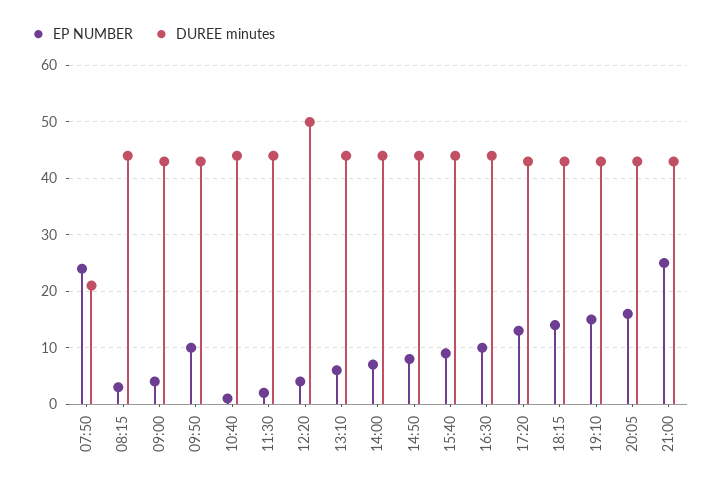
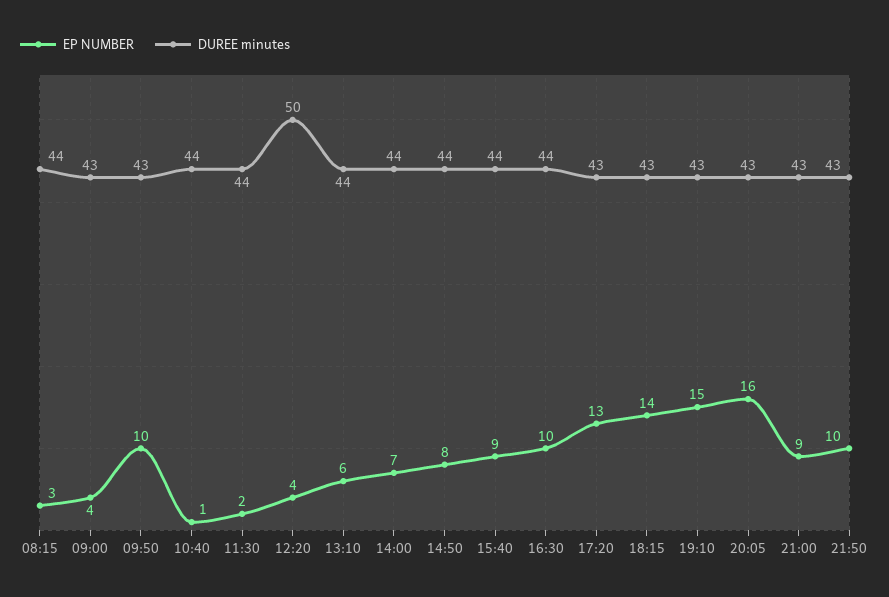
EP NUMBER, 07:50: 25 -> none
DUREE minutes, 07:50: 20 -> none
EP NUMBER, 21:00: 25 -> 9
EP NUMBER, 21:50: none -> 10
DUREE minutes, 21:50: none -> 43

